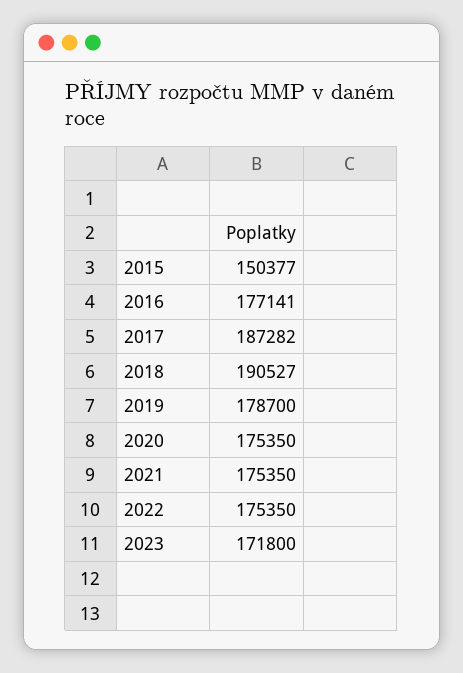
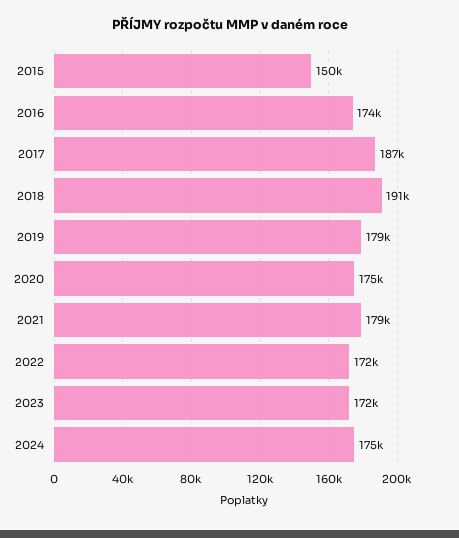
2016: 177141 -> 174000
2021: 175350 -> 179000
2022: 175350 -> 172000
2024: none -> 175000

